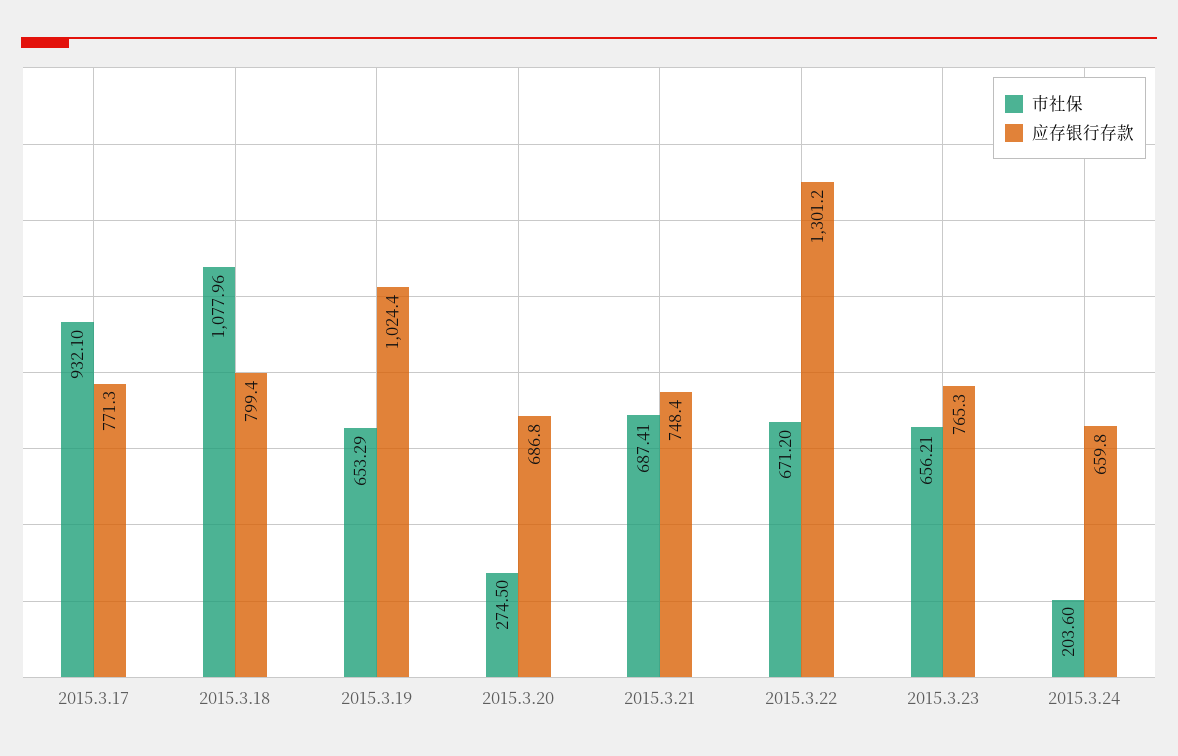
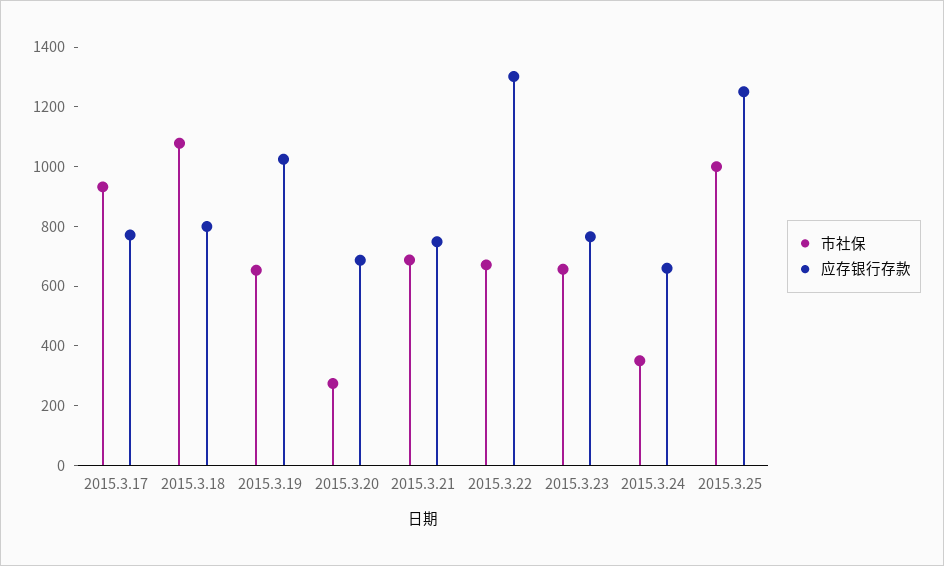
市社保, 2015.3.24: 203.6 -> 350
市社保, 2015.3.25: none -> 1000
应存银行存款, 2015.3.25: none -> 1250

